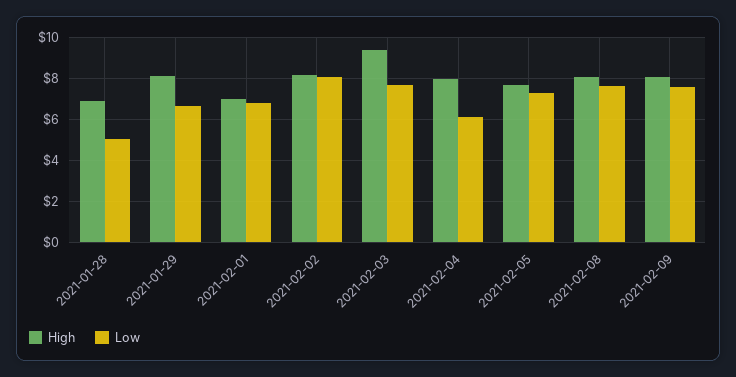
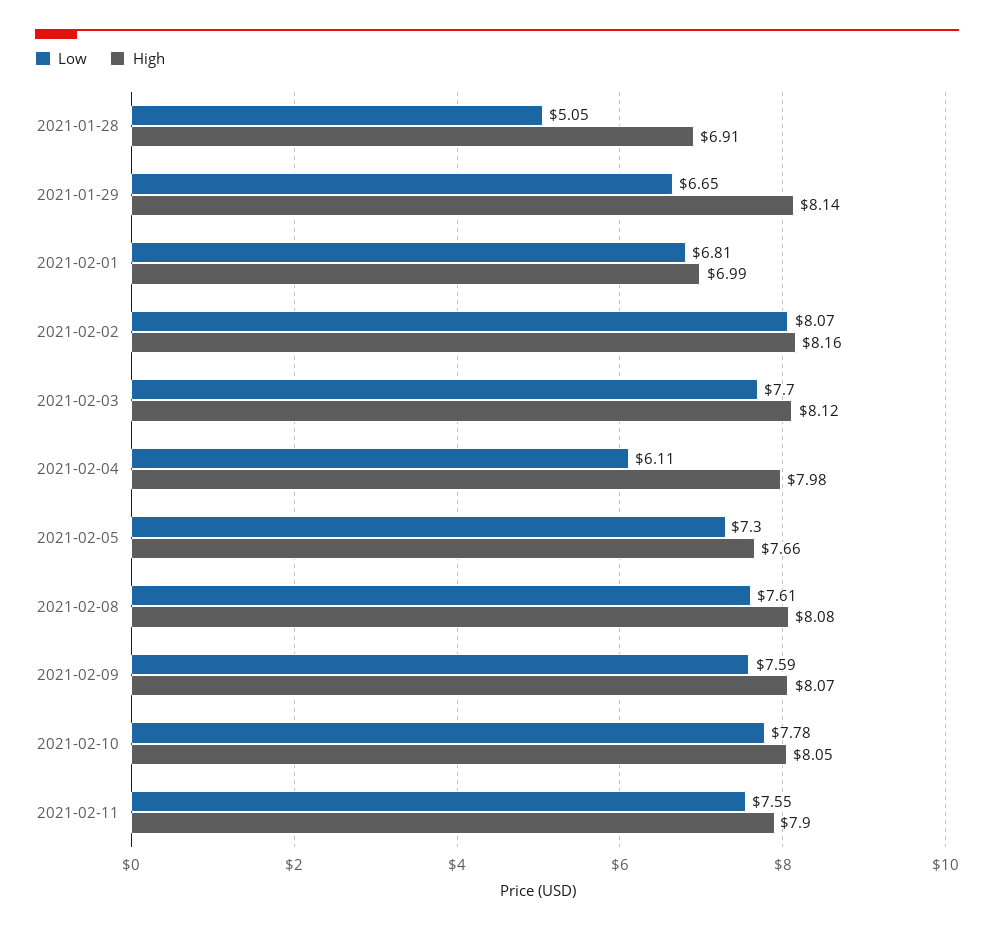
High, 2021-02-03: 9.5 -> 8.12
Low, 2021-02-10: none -> 7.78
High, 2021-02-10: none -> 8.05
Low, 2021-02-11: none -> 7.55
High, 2021-02-11: none -> 7.9

